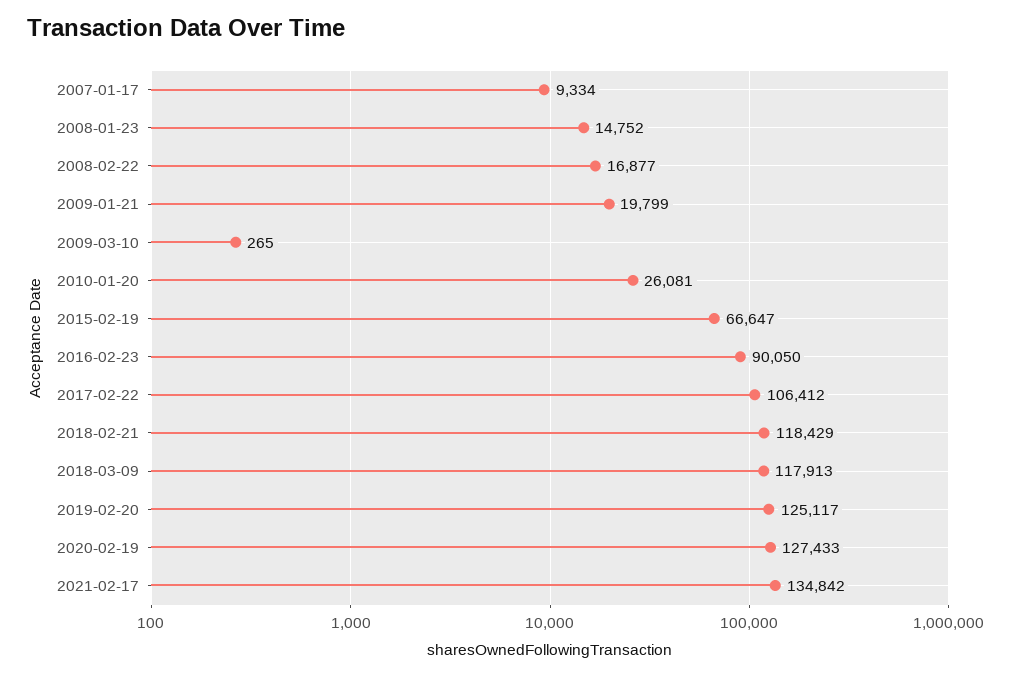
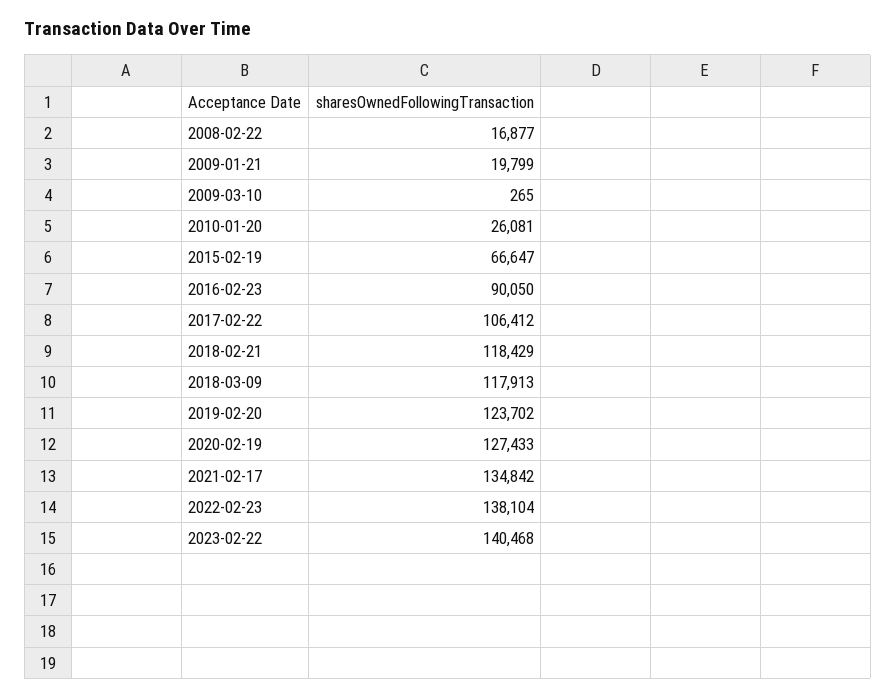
2007-01-17: 9334 -> none
2008-01-23: 14752 -> none
2019-02-20: 125117 -> 123702
2022-02-23: none -> 138104
2023-02-22: none -> 140468

